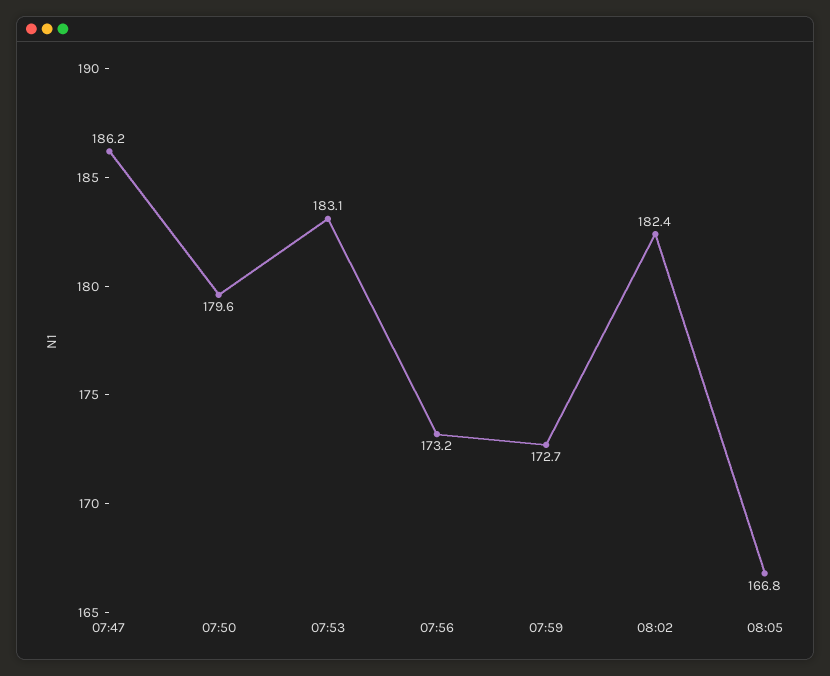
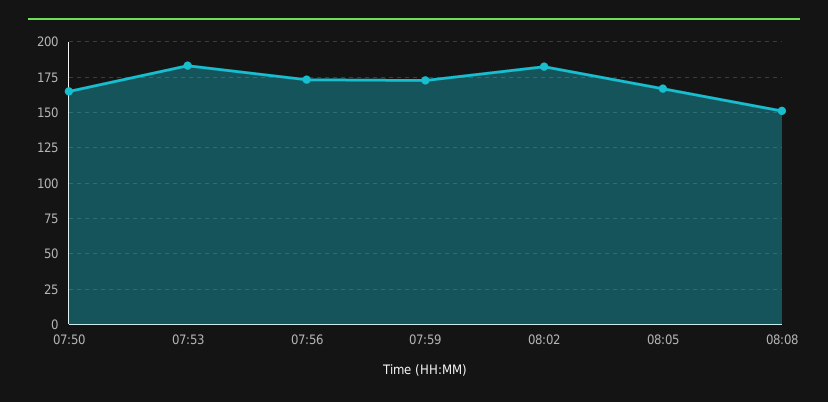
07:47: 186.2 -> none
07:50: 179.6 -> 165
08:08: none -> 150

